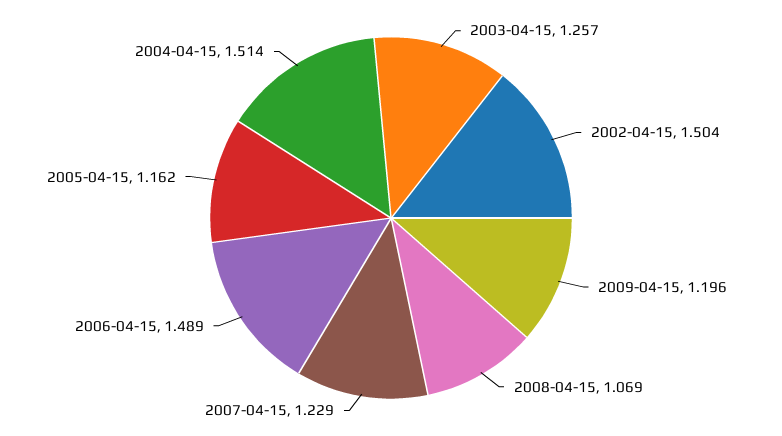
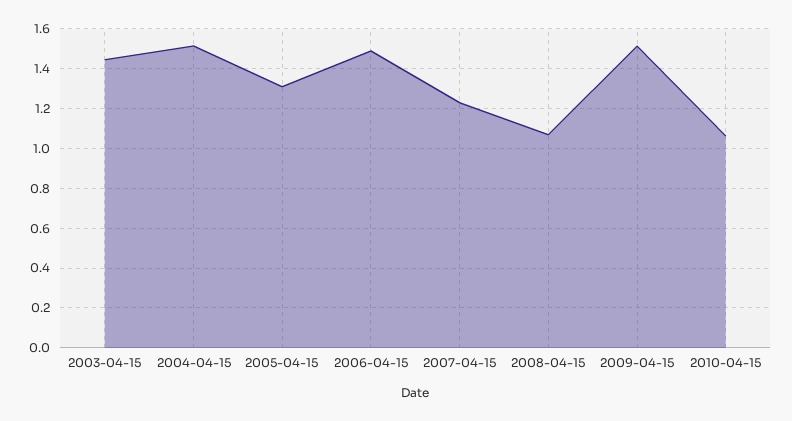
2003-04-15: 1.257 -> 1.45
2002-04-15: 1.504 -> none
2009-04-15: 1.196 -> 1.5
2005-04-15: 1.162 -> 1.3
2010-04-15: none -> 1.05

